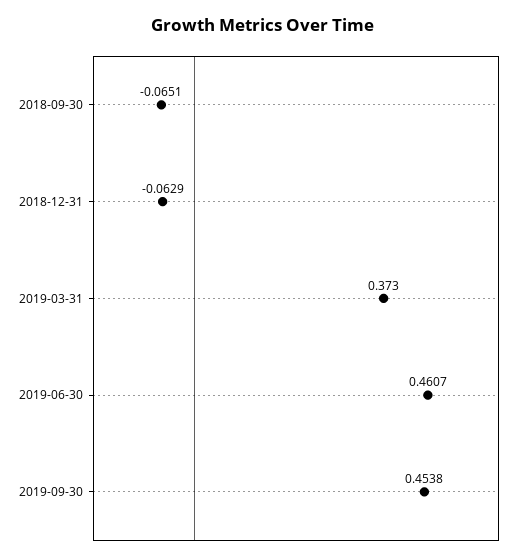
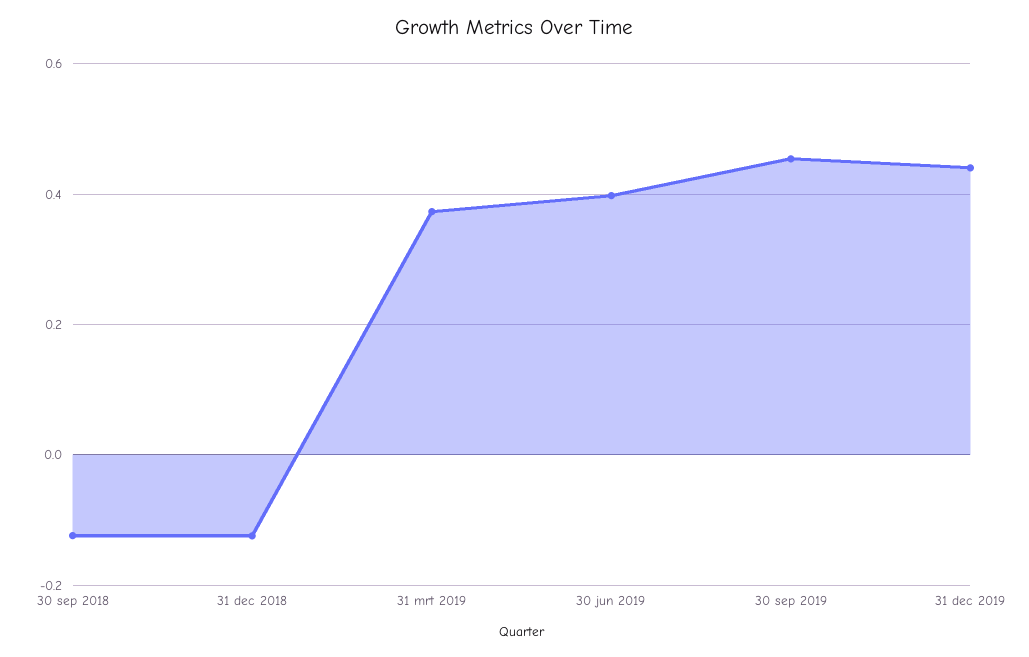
2018-09-30: -0.0651 -> -0.12
2018-12-31: -0.0629 -> -0.12
2019-06-30: 0.4607 -> 0.4
31 dec 2019: none -> 0.44

